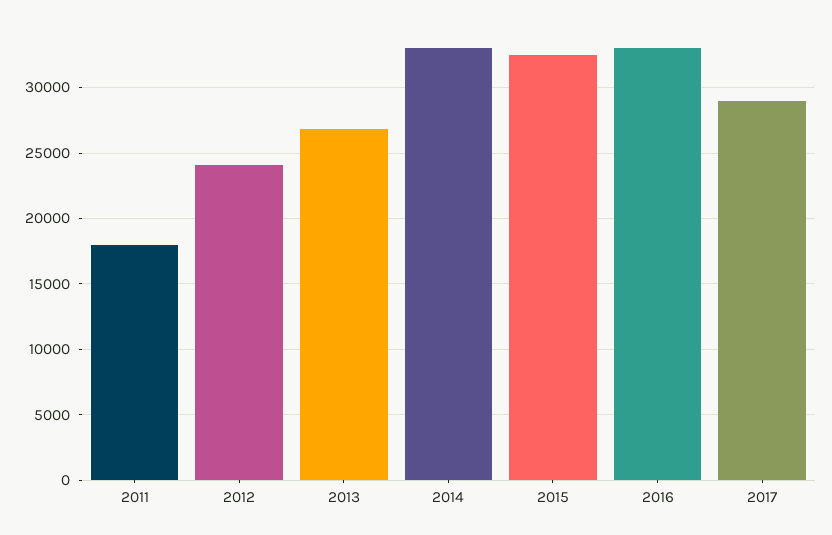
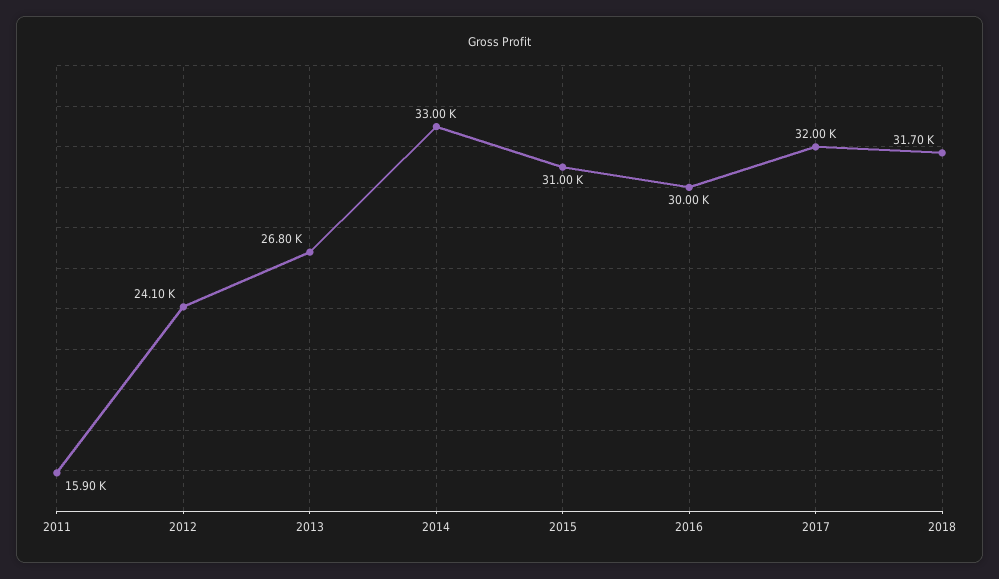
2011: 18000 -> 15900
2015: 32500 -> 31000
2016: 33000 -> 30000
2017: 29000 -> 32000
2018: none -> 31700

